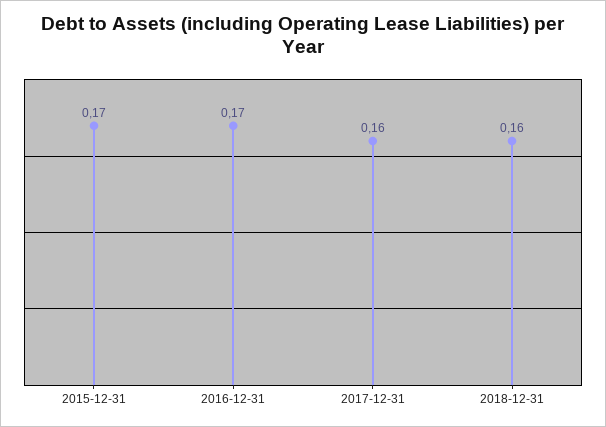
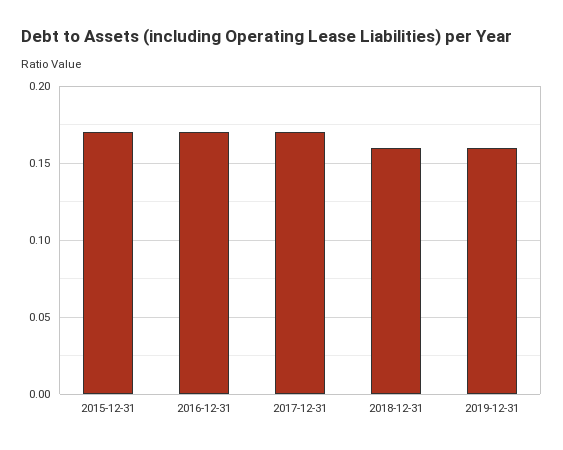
2017-12-31: 0.16 -> 0.17
2019-12-31: none -> 0.16

